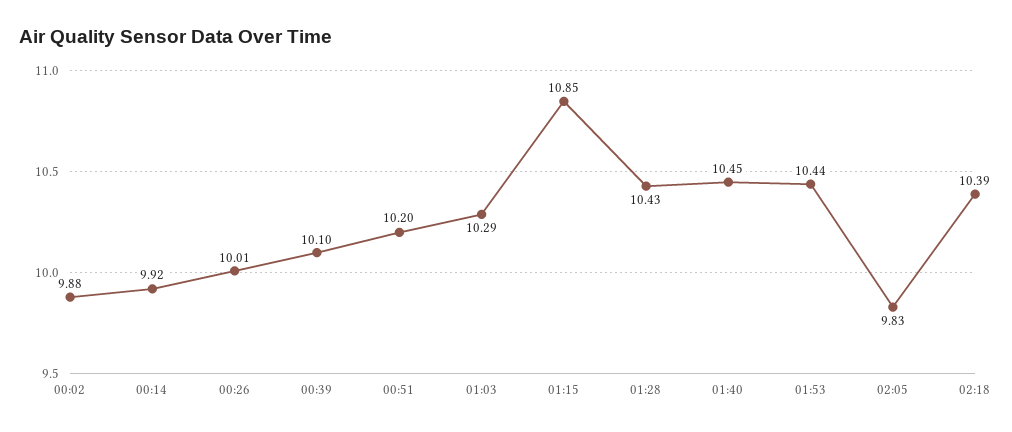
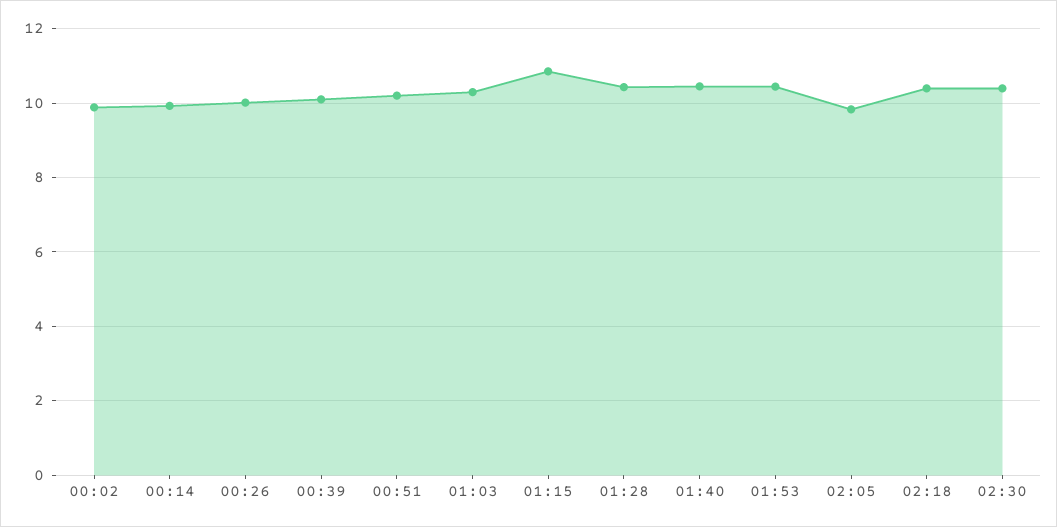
02:30: none -> 10.4

